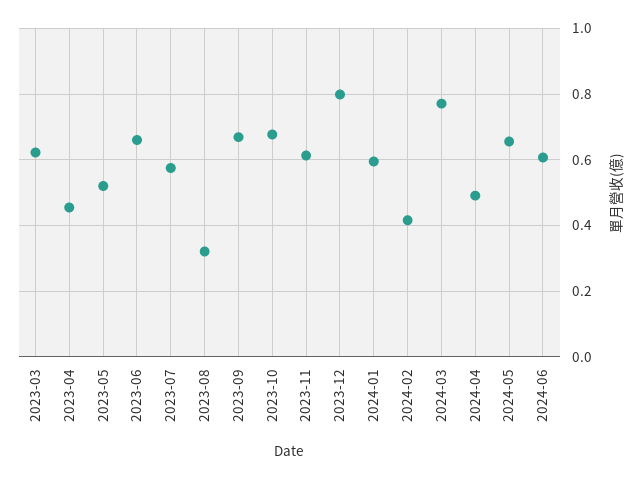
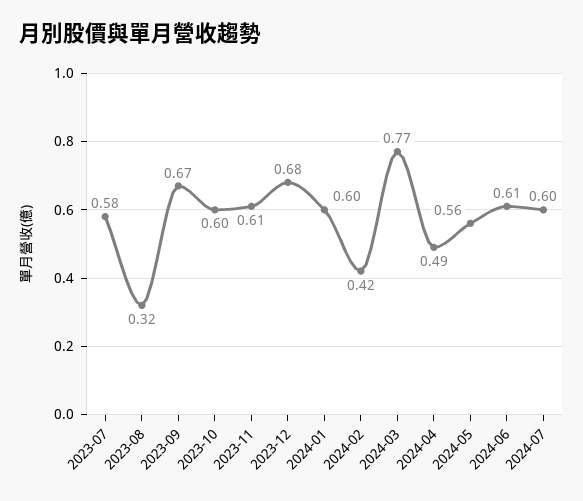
2023-03: 0.62 -> none
2023-04: 0.46 -> none
2023-05: 0.52 -> none
2023-06: 0.66 -> none
2023-10: 0.68 -> 0.6
2023-12: 0.8 -> 0.68
2024-05: 0.66 -> 0.56
2024-07: none -> 0.6

